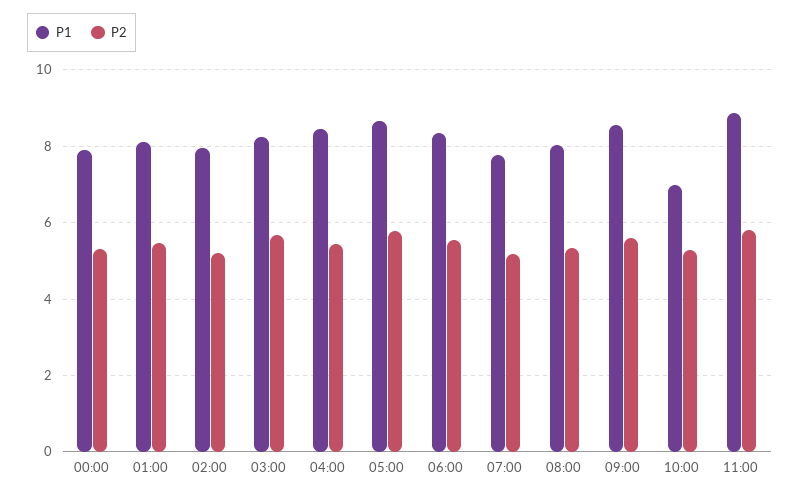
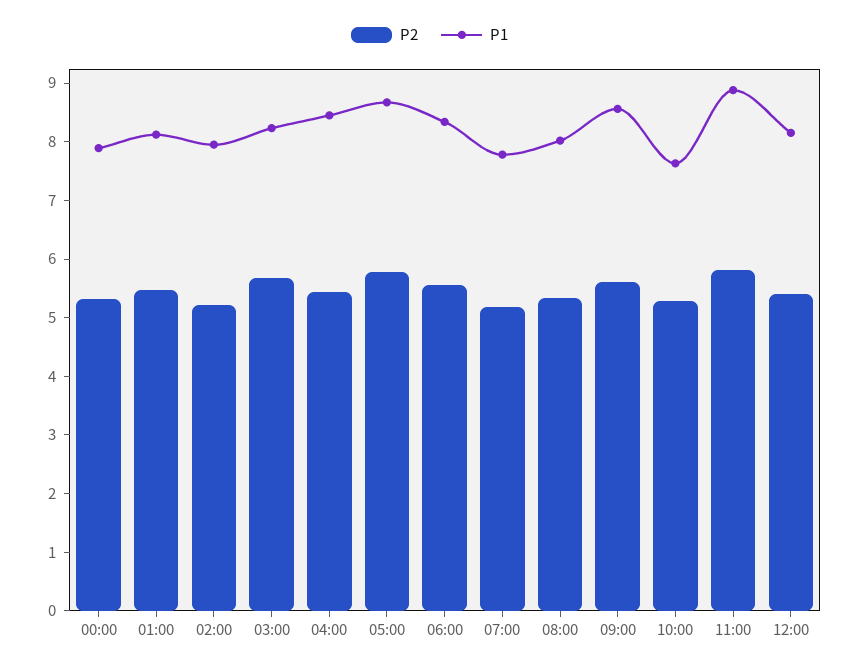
P1, 10:00: 7 -> 7.6
P2, 12:00: none -> 5.4
P1, 12:00: none -> 8.2

